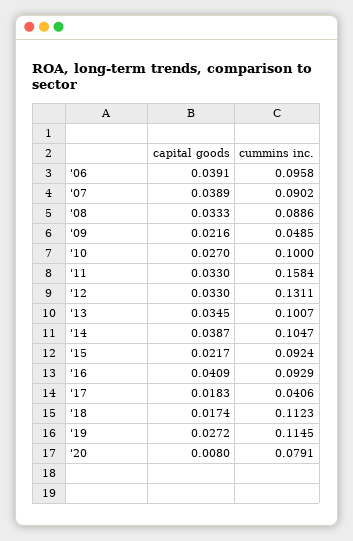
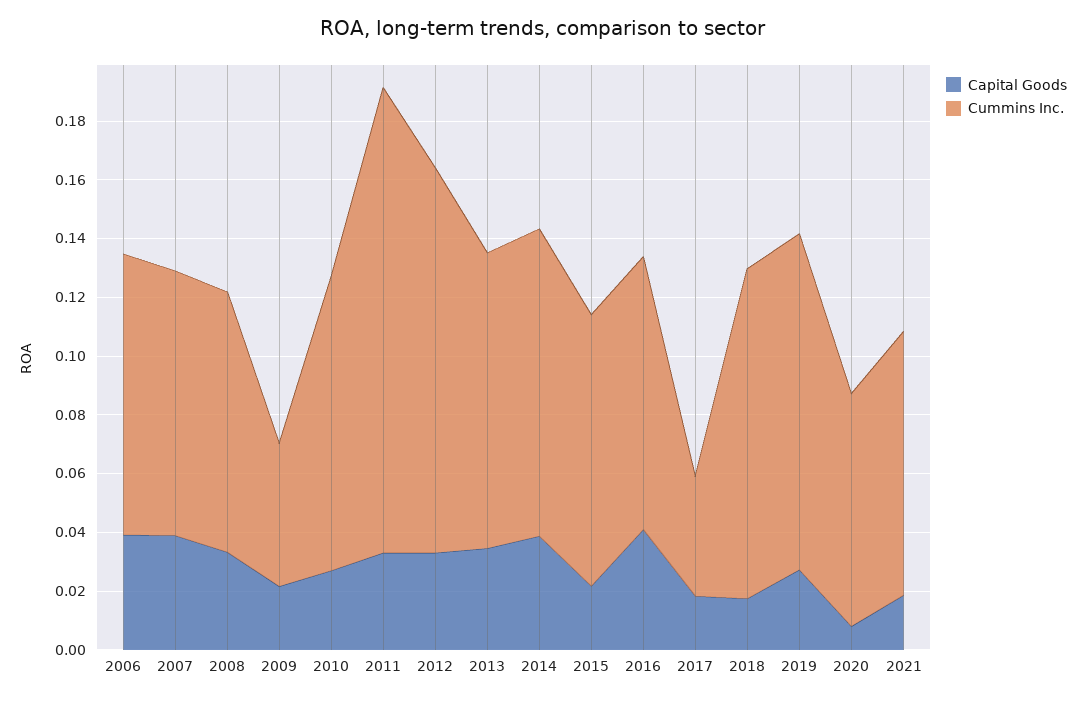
capital goods, 2021: none -> 0.02
cummins inc., 2021: none -> 0.09

